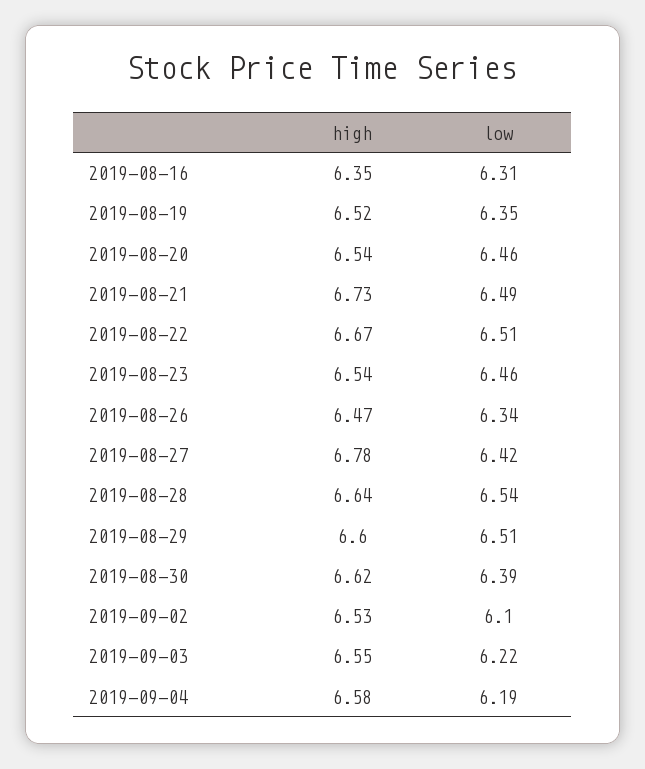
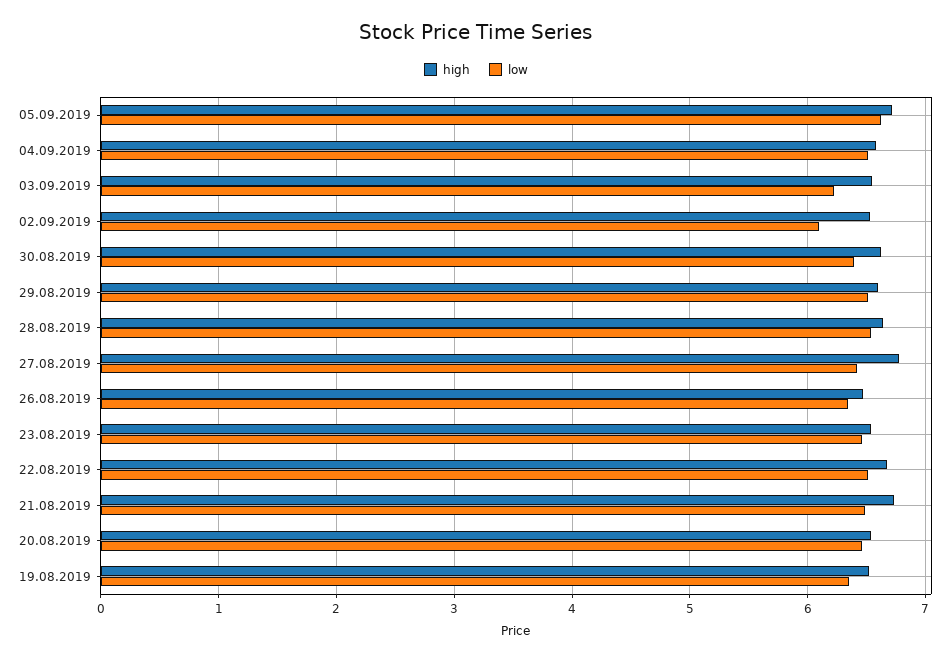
high, 2019-08-16: 6.35 -> none
low, 2019-08-16: 6.31 -> none
low, 2019-09-04: 6.19 -> 6.5
high, 05.09.2019: none -> 6.7
low, 05.09.2019: none -> 6.6

